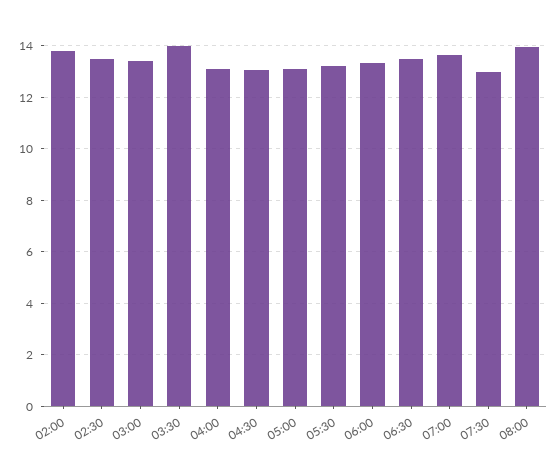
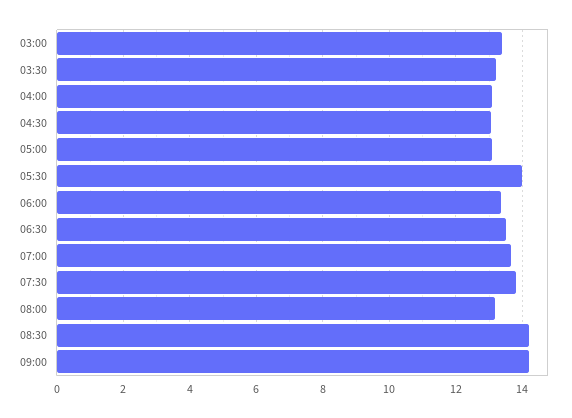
02:00: 13.75 -> none
02:30: 13.5 -> none
03:30: 14 -> 13.2
05:30: 13.25 -> 14
07:30: 13 -> 13.8
08:00: 14 -> 13.2
08:30: none -> 14.2
09:00: none -> 14.2

